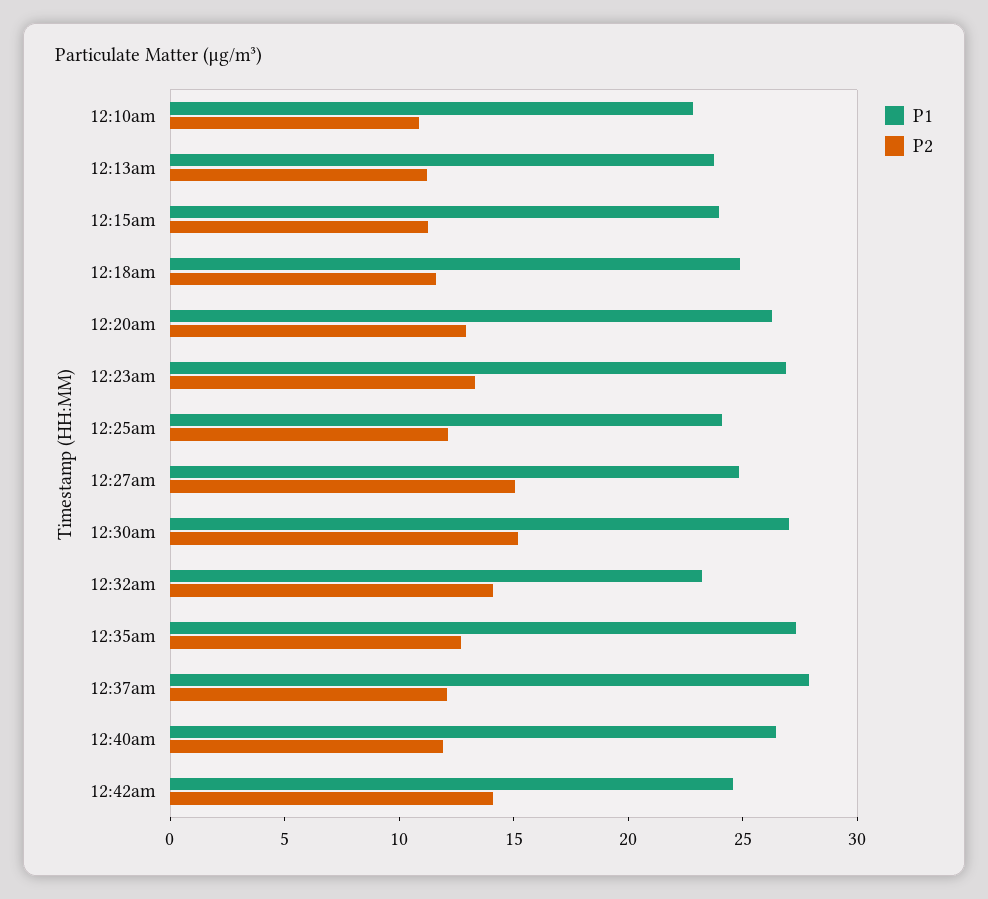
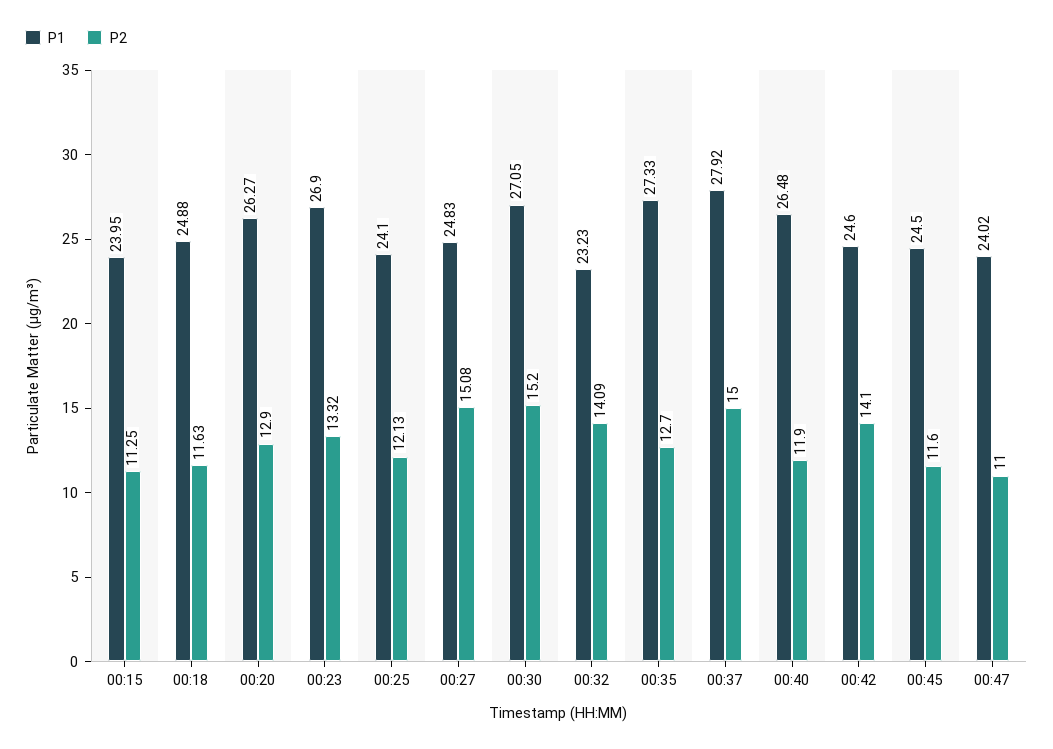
P1, 12:10am: 23 -> none
P2, 12:10am: 11 -> none
P1, 12:13am: 24 -> none
P2, 12:13am: 11 -> none
P2, 12:37am: 12 -> 15
P1, 00:45: none -> 24.5
P2, 00:45: none -> 11.6
P1, 00:47: none -> 24.02
P2, 00:47: none -> 11

